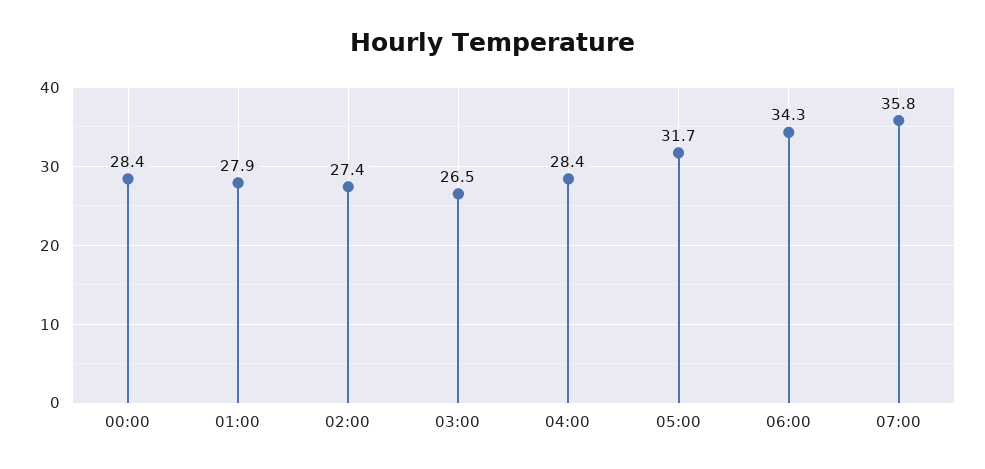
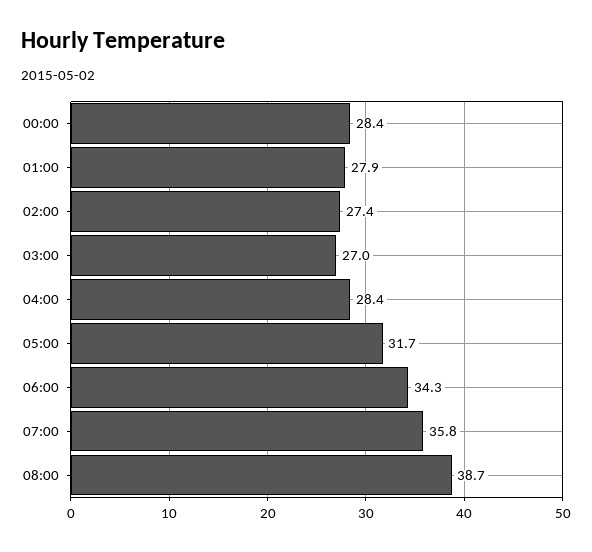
03:00: 26.5 -> 27
08:00: none -> 38.7

